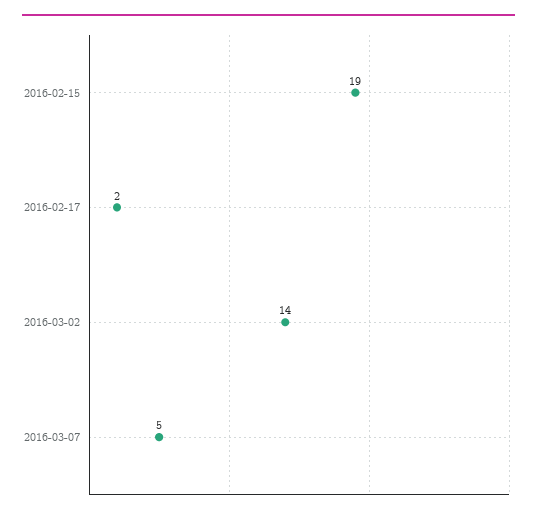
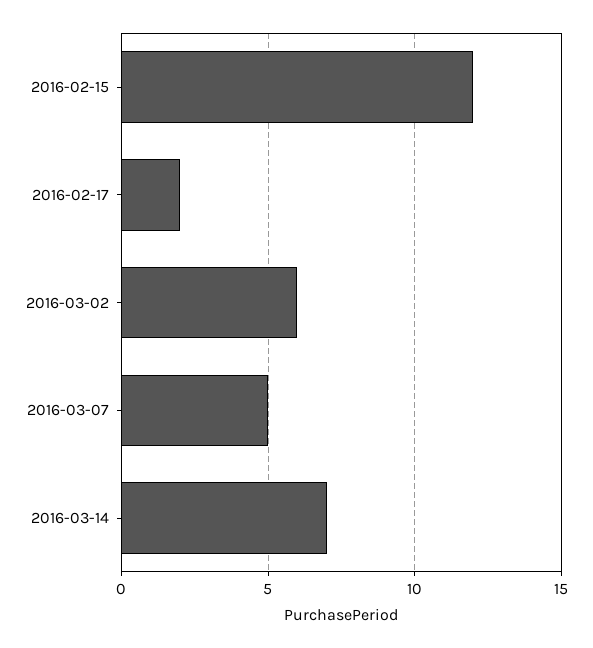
2016-02-15: 19 -> 12
2016-03-02: 14 -> 6
2016-03-14: none -> 7

